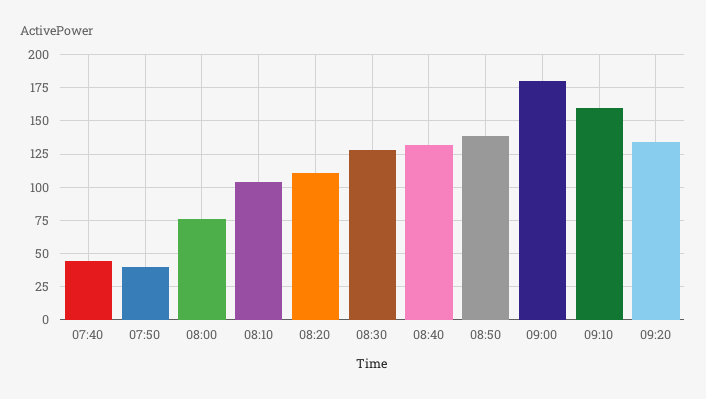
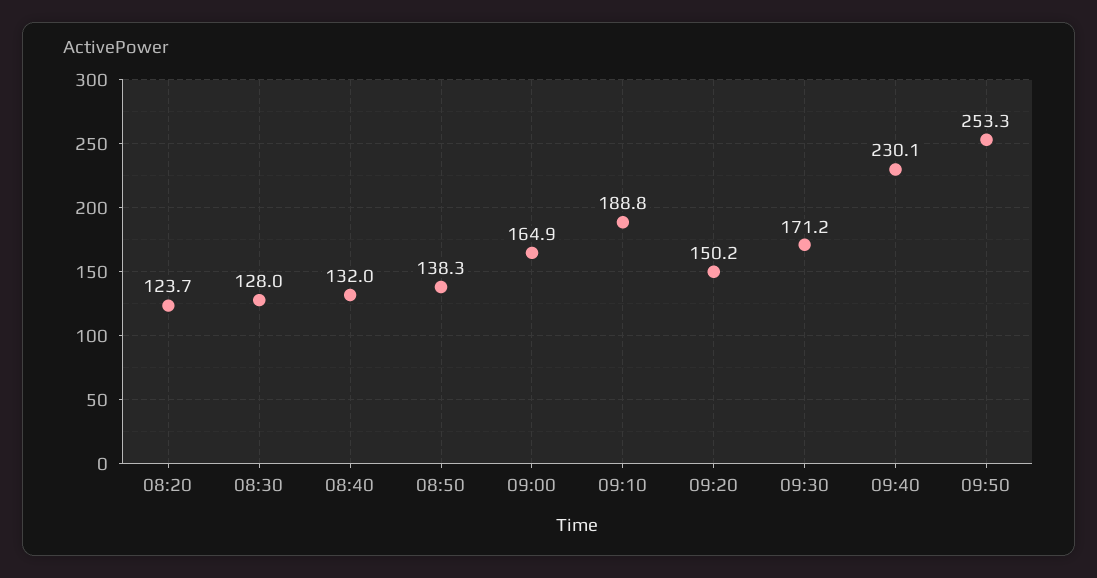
07:40: 45 -> none
07:50: 40 -> none
08:00: 75 -> none
08:10: 105 -> none
08:20: 110 -> 123.7
09:00: 180 -> 164.9
09:10: 160 -> 188.8
09:20: 135 -> 150.2
09:30: none -> 171.2
09:40: none -> 230.1
09:50: none -> 253.3

